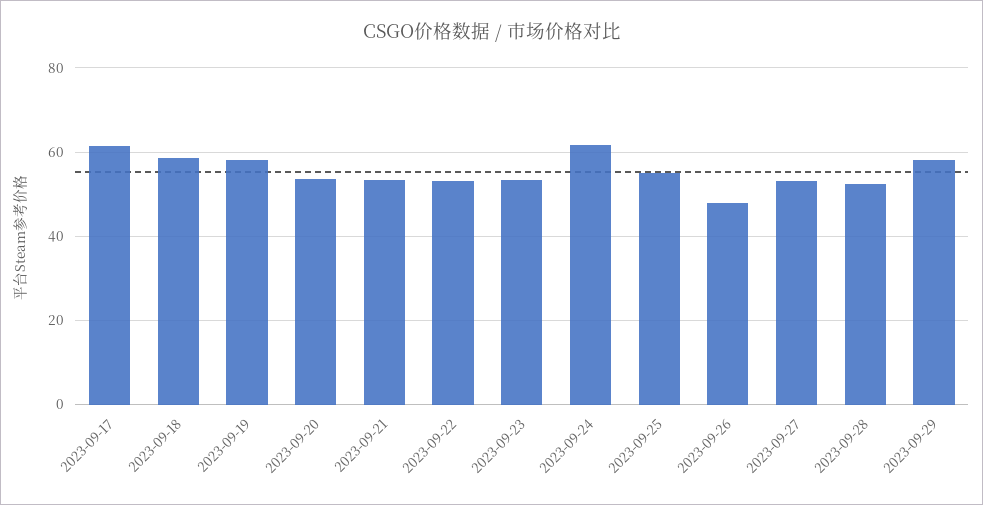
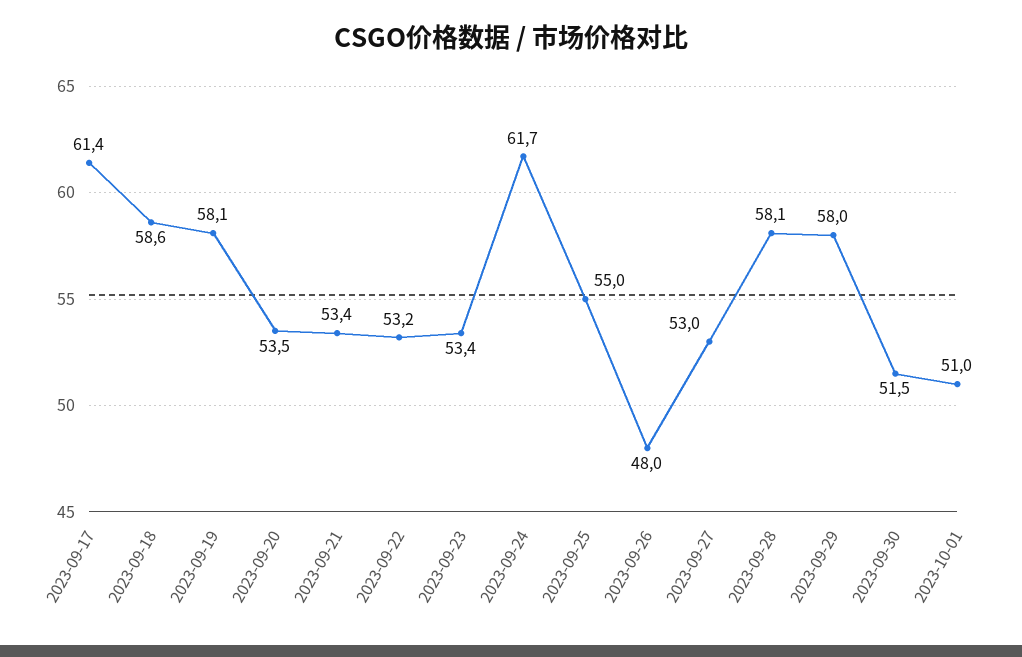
2023-09-28: 52 -> 58.1
2023-09-30: none -> 51.5
2023-10-01: none -> 51

